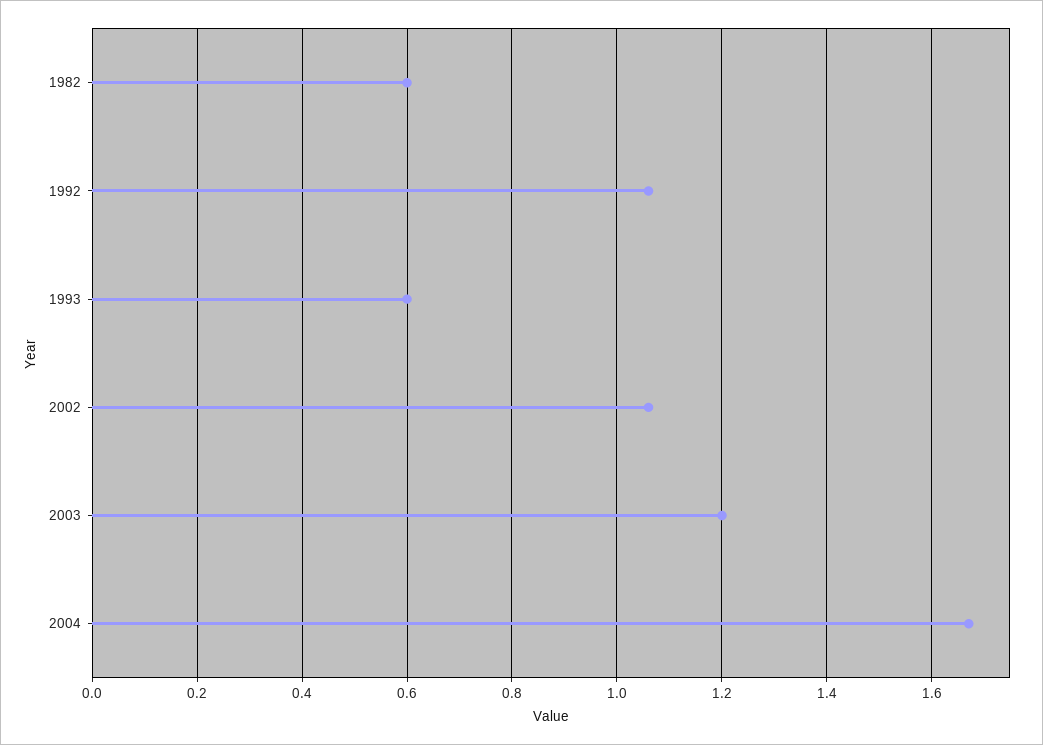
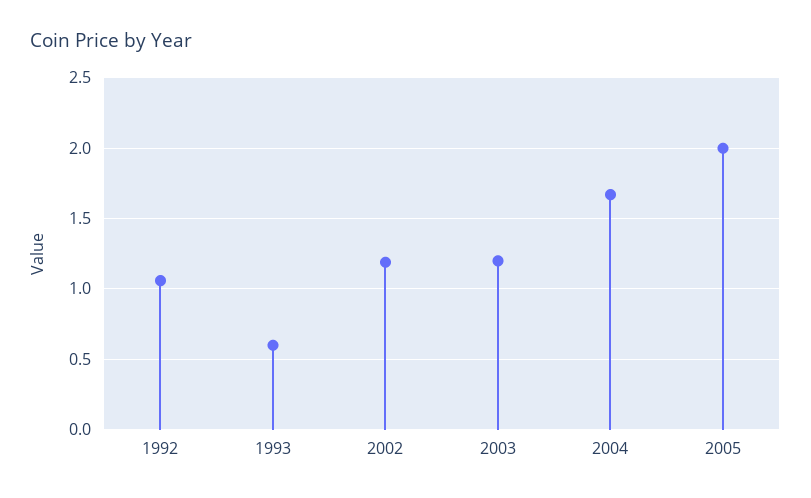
1982: 0.6 -> none
2002: 1.05 -> 1.2
2005: none -> 2

